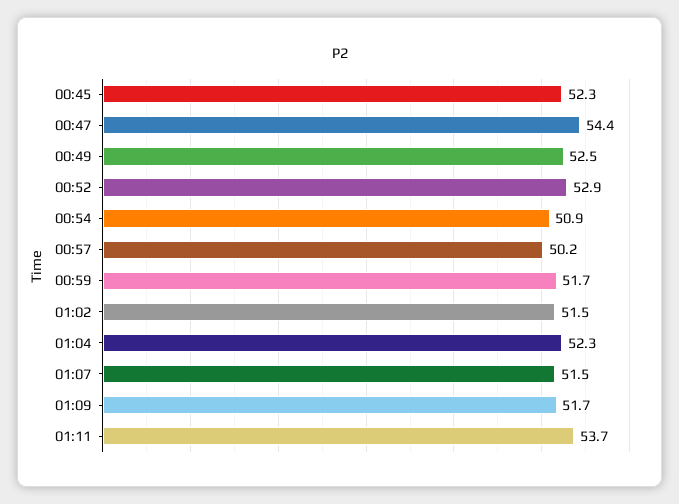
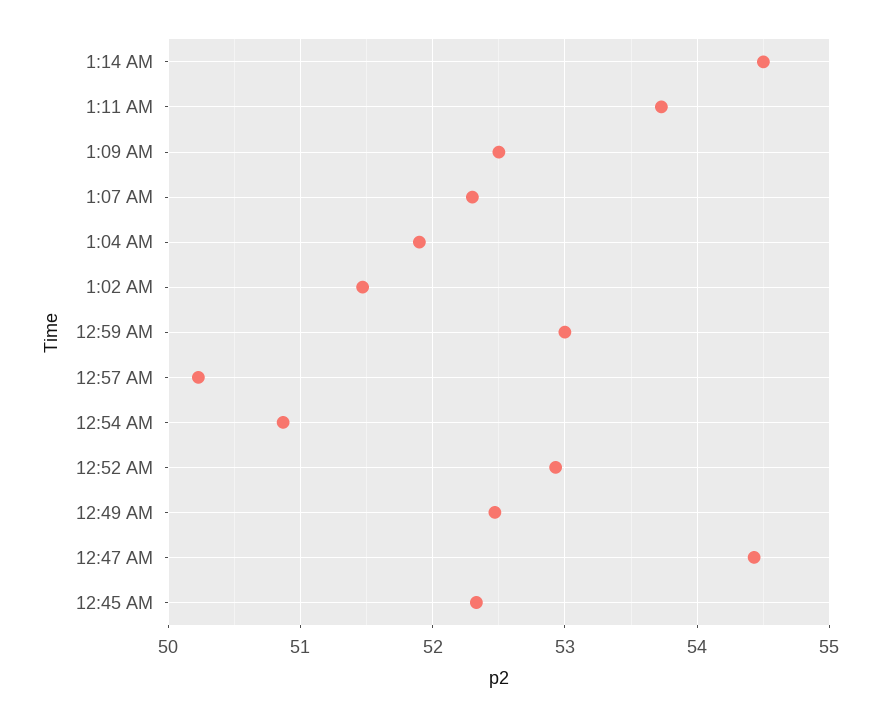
00:59: 51.7 -> 53
01:04: 52.3 -> 51.9
01:07: 51.5 -> 52.3
01:09: 51.7 -> 52.5
1:14 AM: none -> 54.5

